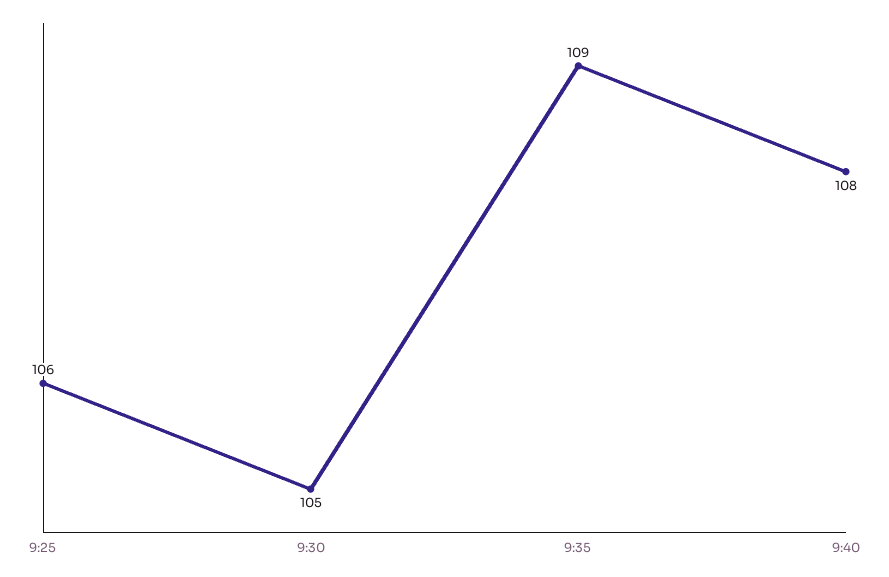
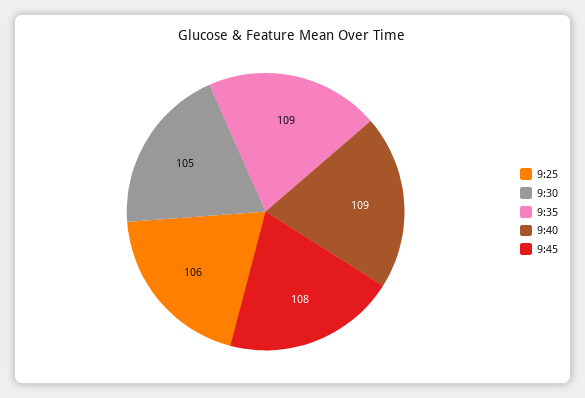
9:40: 108 -> 109
9:45: none -> 108

